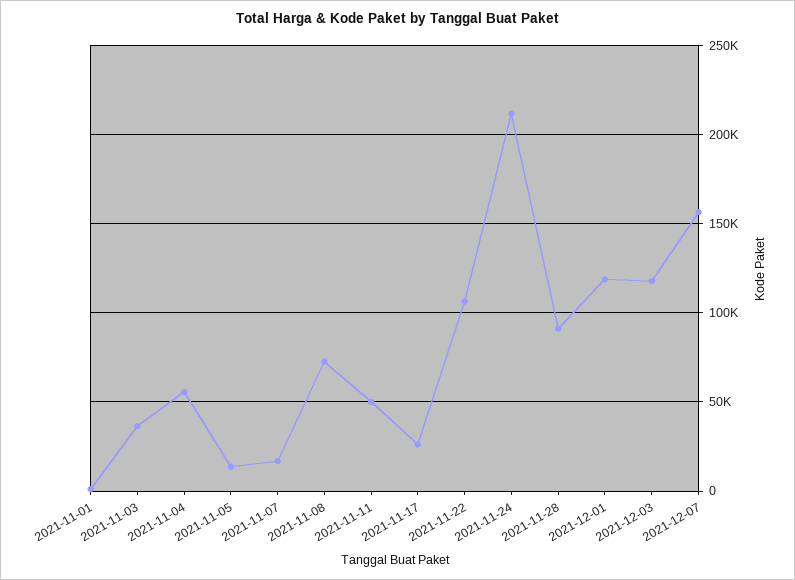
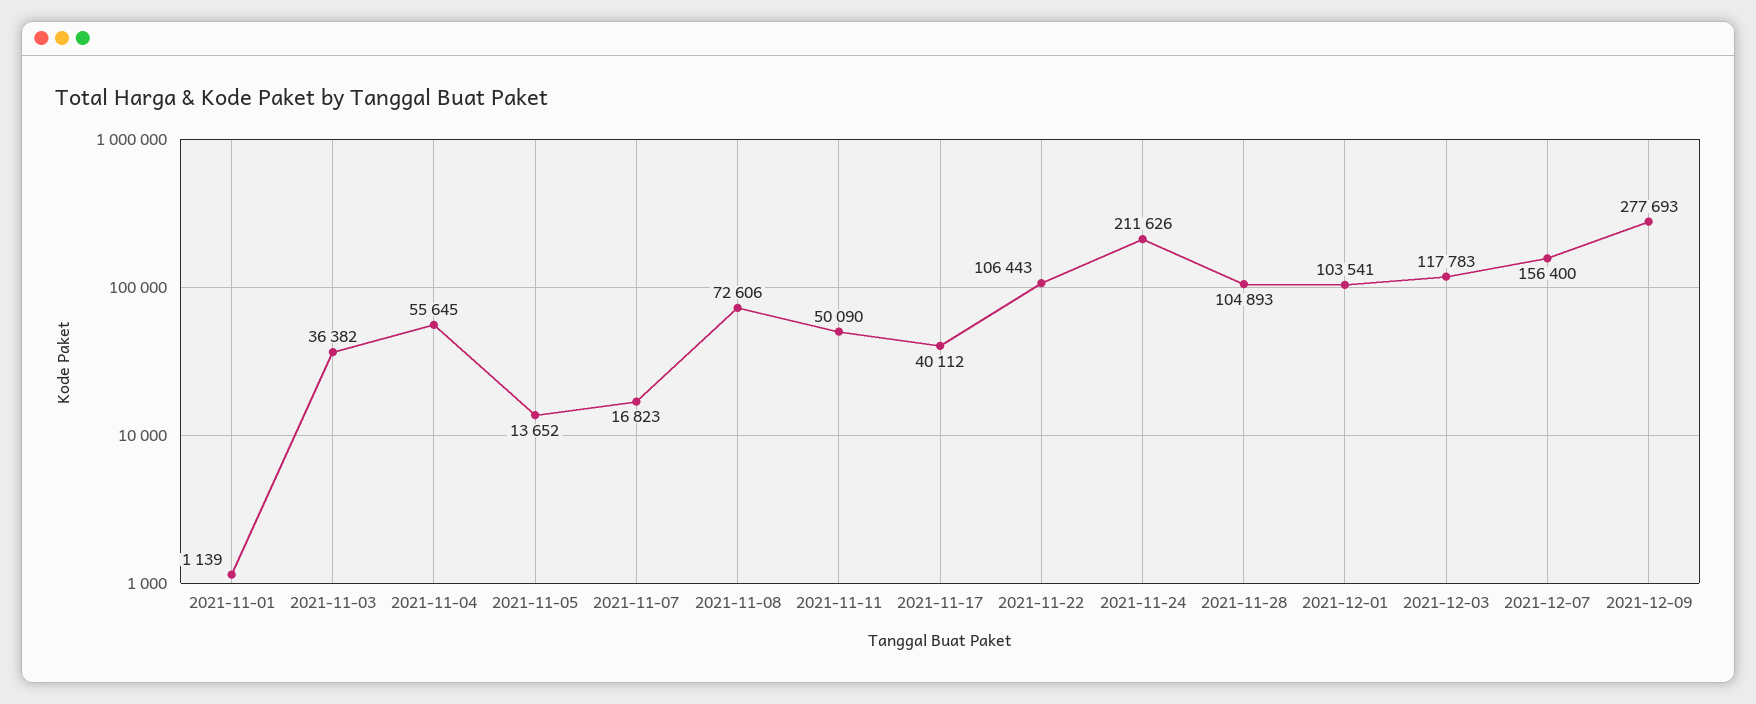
2021-11-17: 25000 -> 40112
2021-11-28: 90000 -> 104893
2021-12-01: 120000 -> 103541
2021-12-09: none -> 277693

